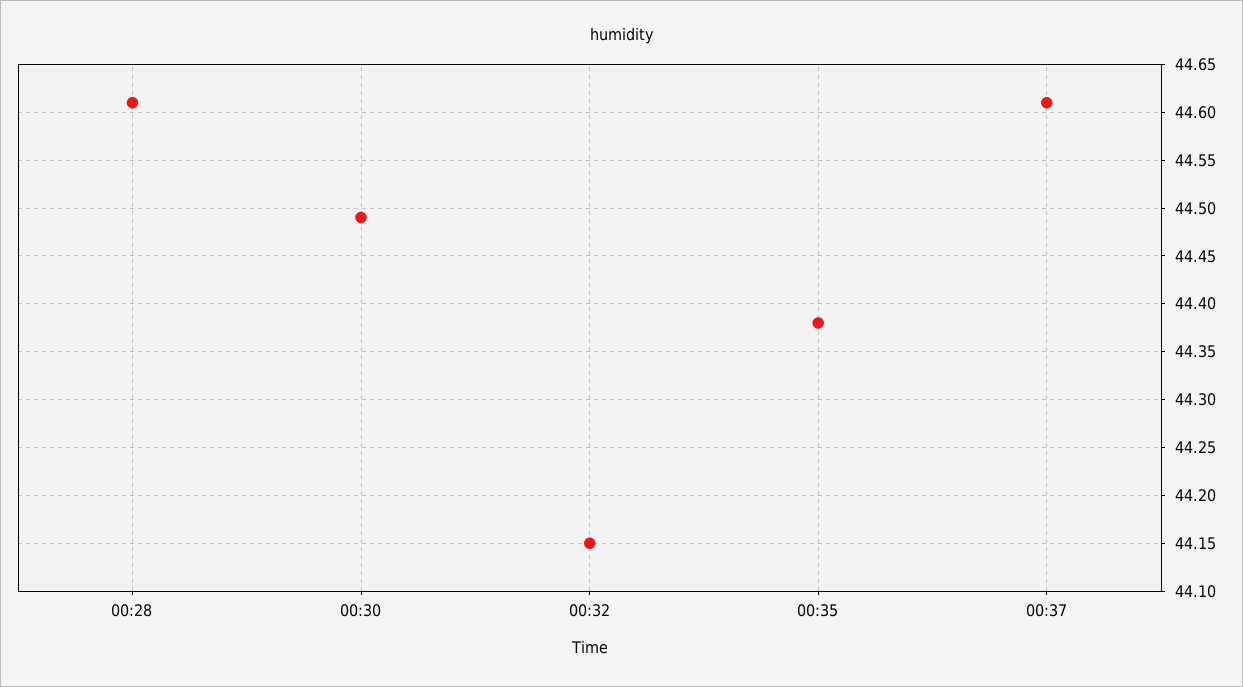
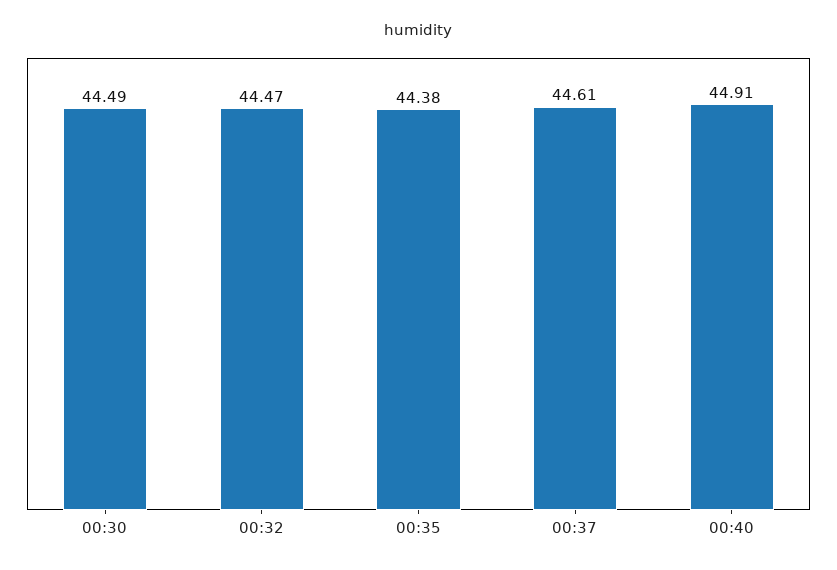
00:28: 44.61 -> none
00:32: 44.15 -> 44.47
00:40: none -> 44.91

